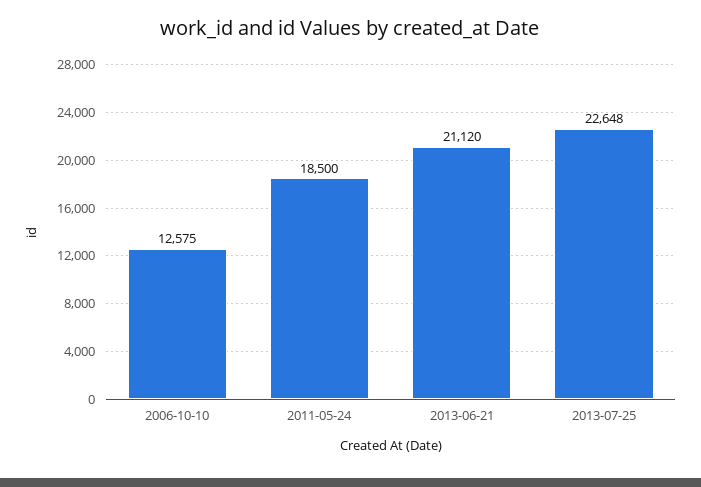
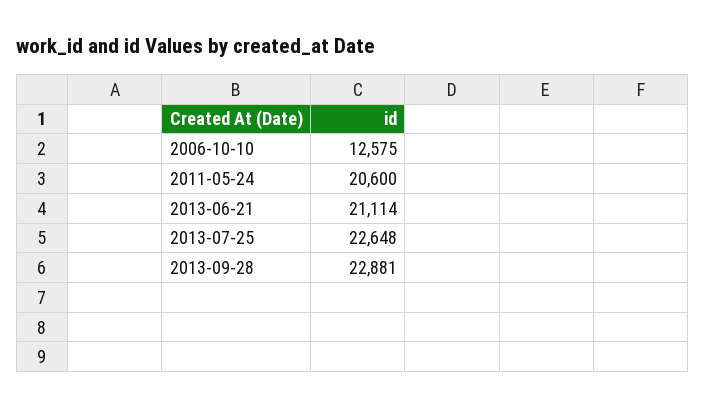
2011-05-24: 18500 -> 20600
2013-06-21: 21120 -> 21114
2013-09-28: none -> 22881

